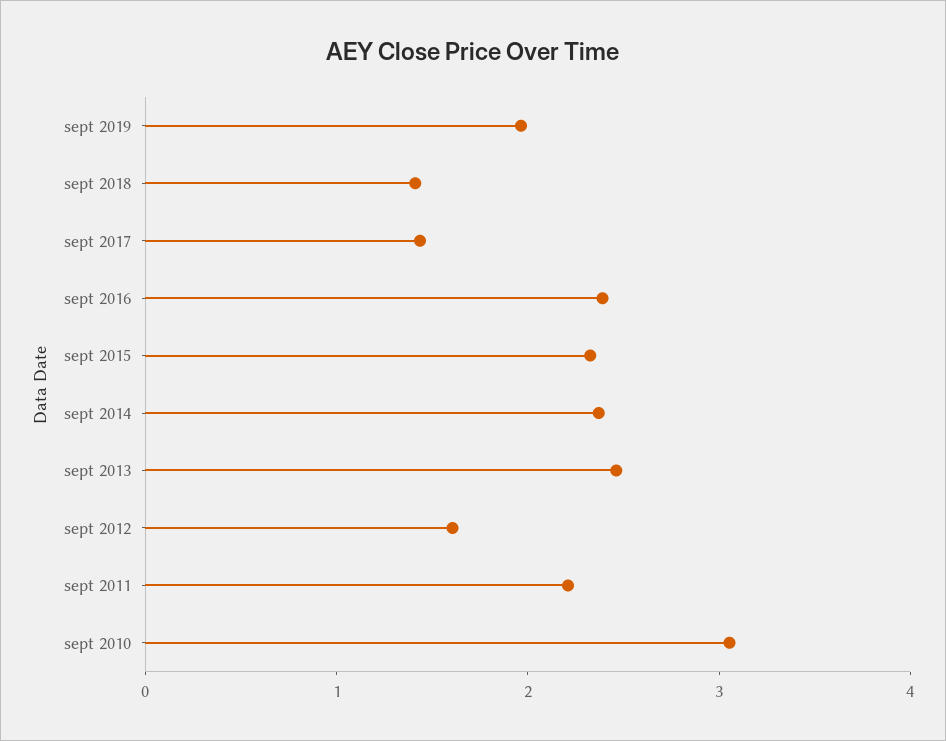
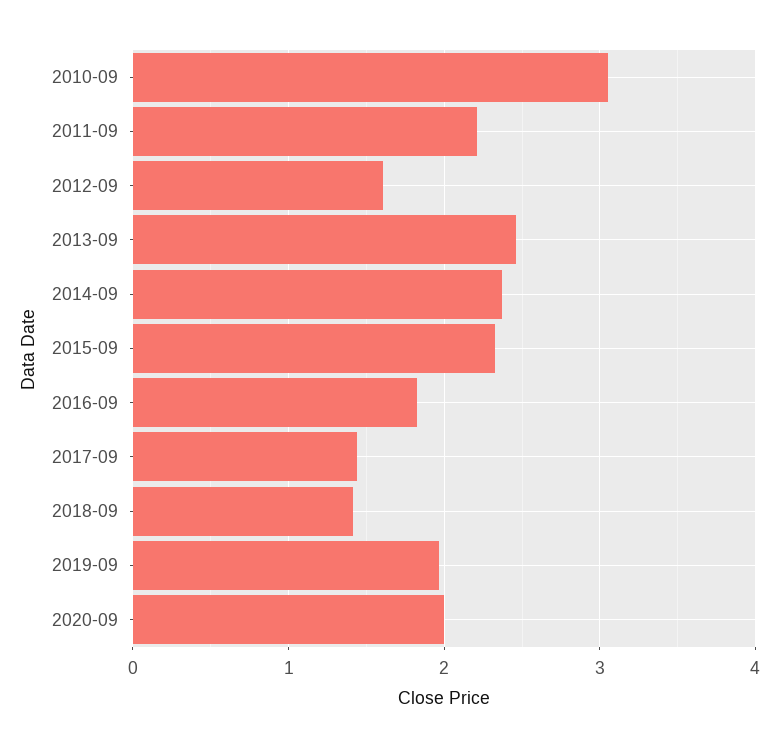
sept 2016: 2.4 -> 1.8
2020-09: none -> 2

